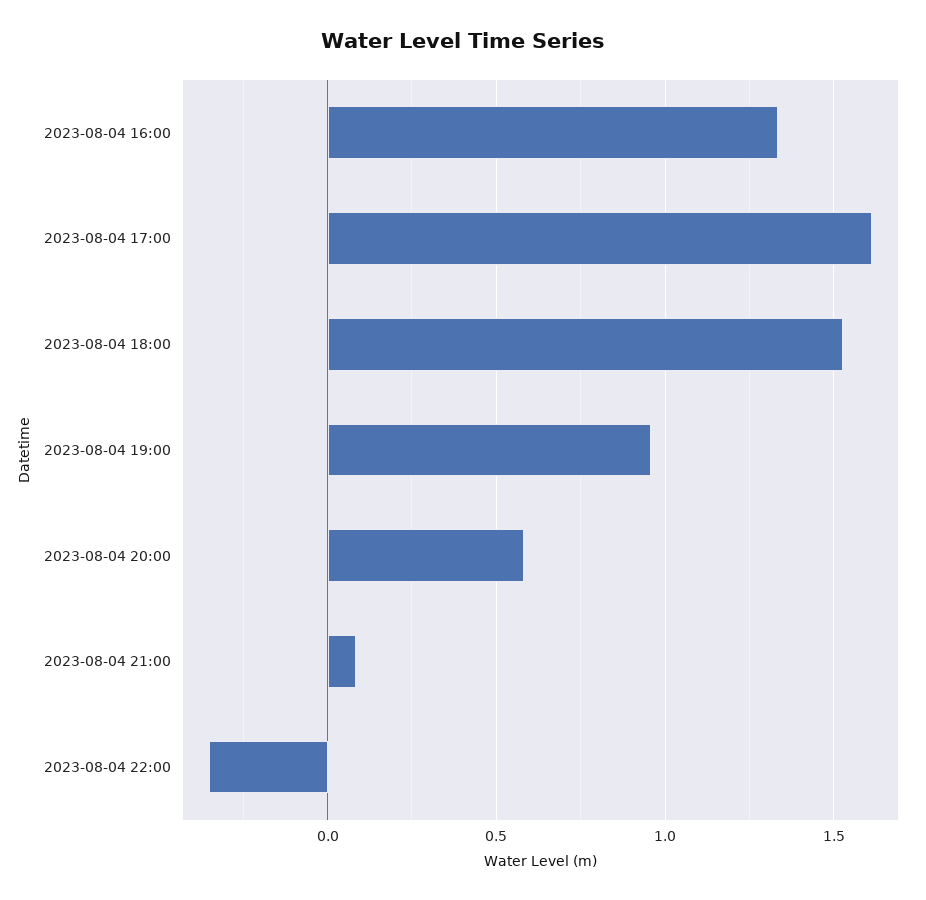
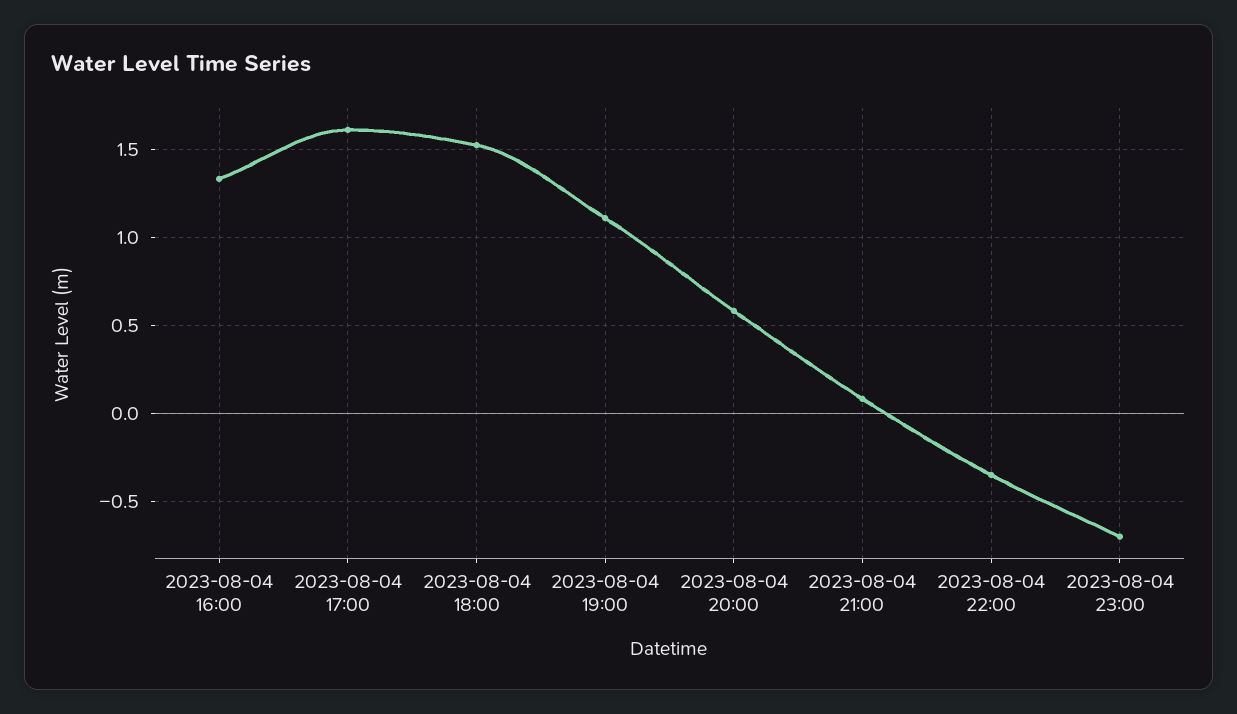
2023-08-04 19:00: 0.95 -> 1.1
2023-08-04 23:00: none -> -0.7

